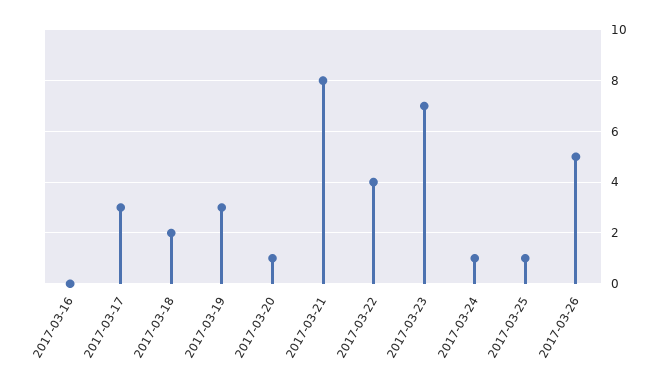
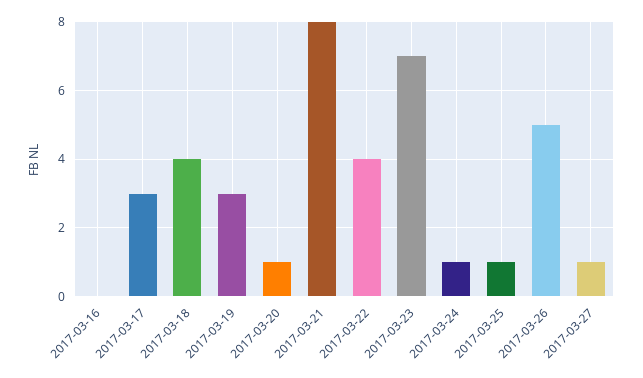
2017-03-18: 2 -> 4
2017-03-27: none -> 1

